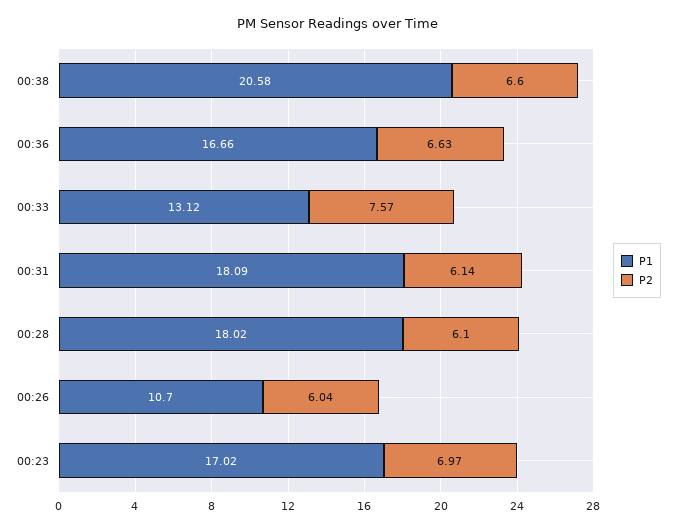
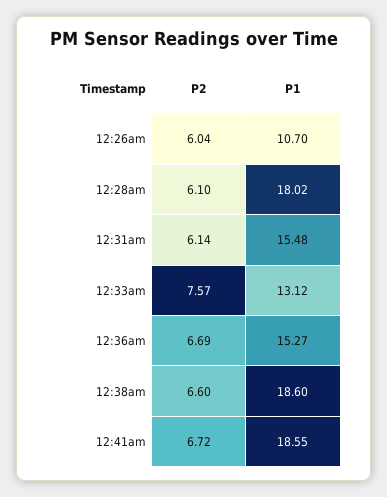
P1, 00:38: 20.58 -> 18.6
P1, 00:36: 16.66 -> 15.27
P2, 00:36: 6.63 -> 6.69
P1, 00:31: 18.09 -> 15.48
P1, 00:23: 17.02 -> none
P2, 00:23: 6.97 -> none
P2, 12:41am: none -> 6.72
P1, 12:41am: none -> 18.55

